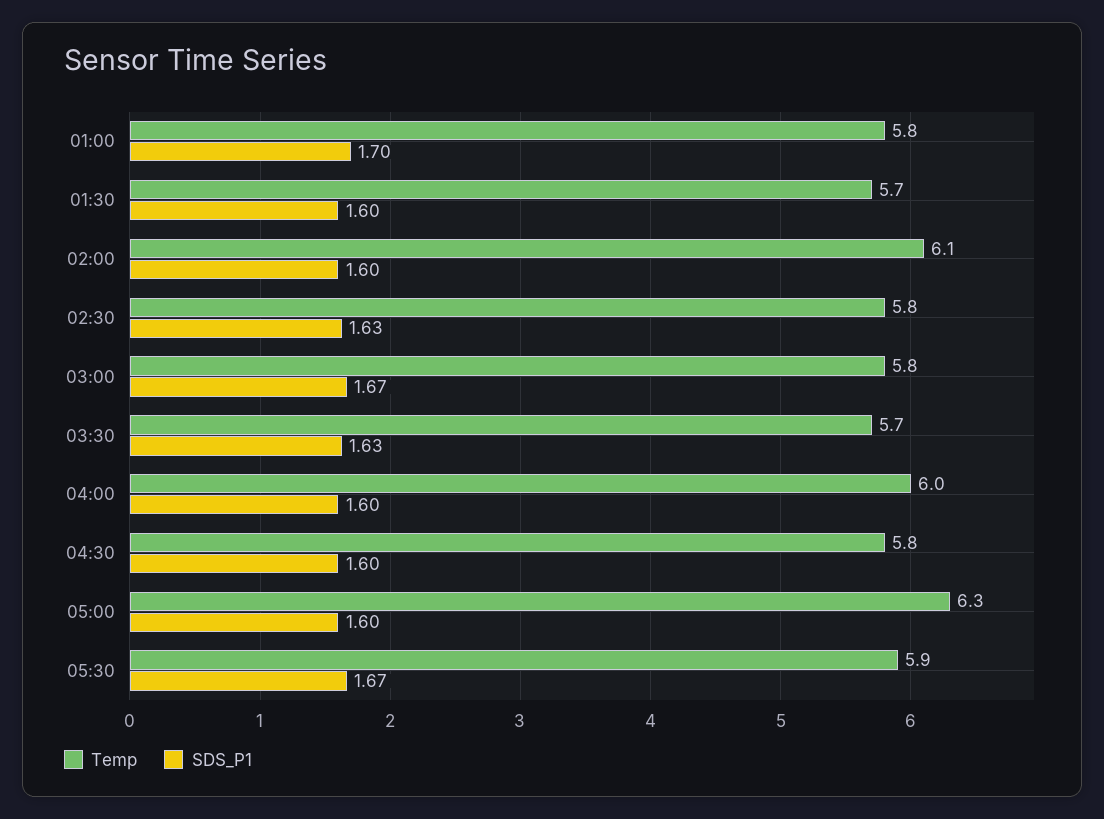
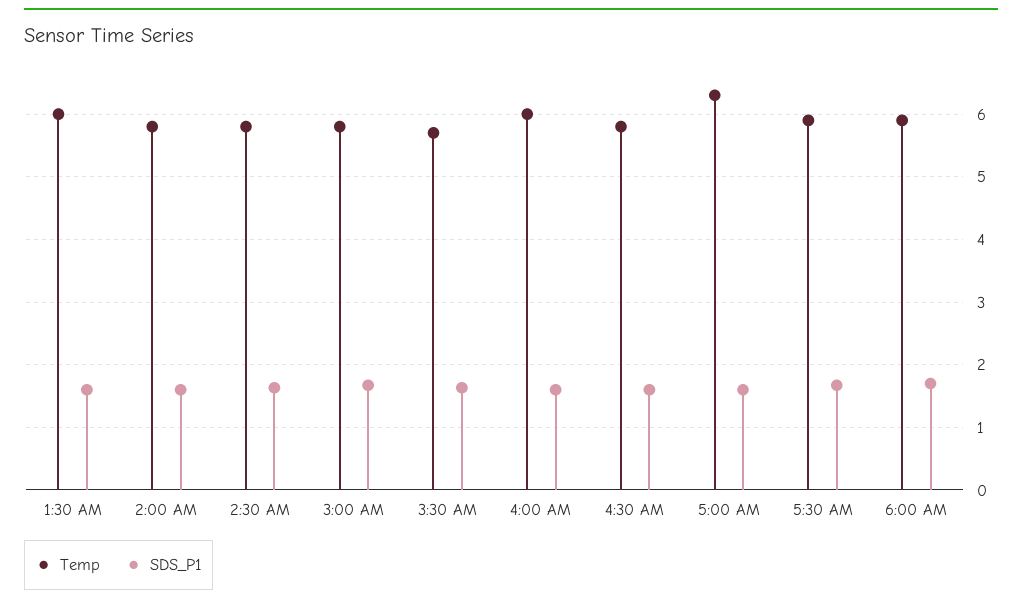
Temp, 01:00: 5.8 -> none
SDS_P1, 01:00: 1.7 -> none
Temp, 01:30: 5.7 -> 6
Temp, 02:00: 6.1 -> 5.8
Temp, 6:00 AM: none -> 5.9
SDS_P1, 6:00 AM: none -> 1.7

